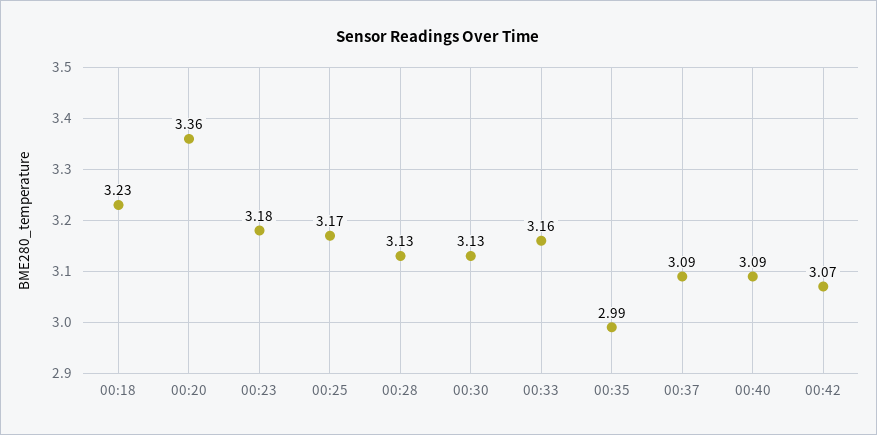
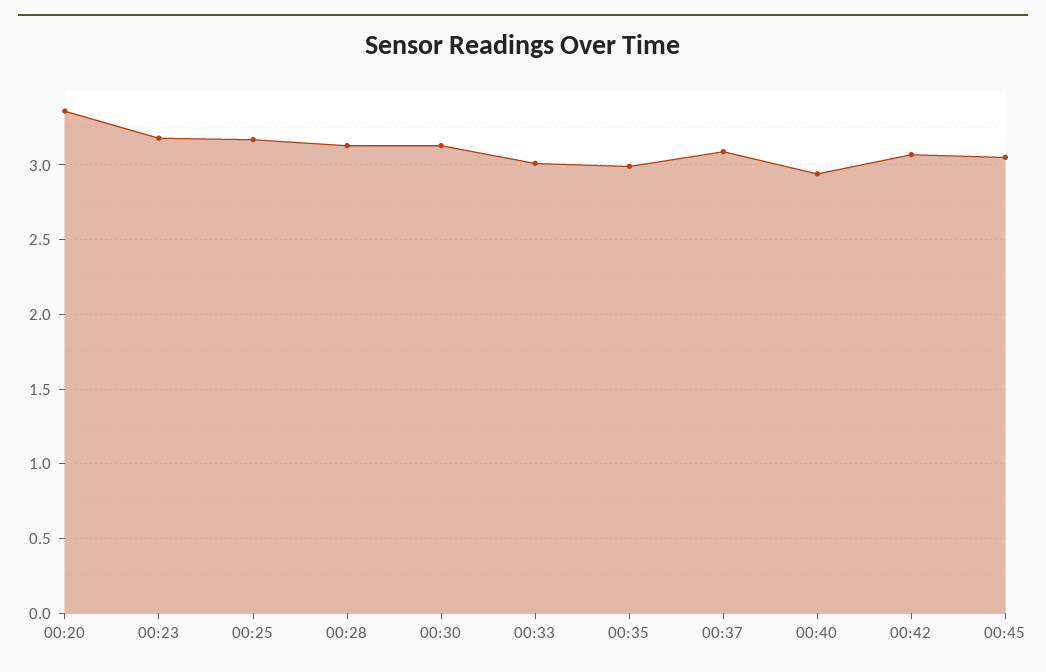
00:18: 3.23 -> none
00:33: 3.16 -> 3
00:40: 3.09 -> 2.95
00:45: none -> 3.05

